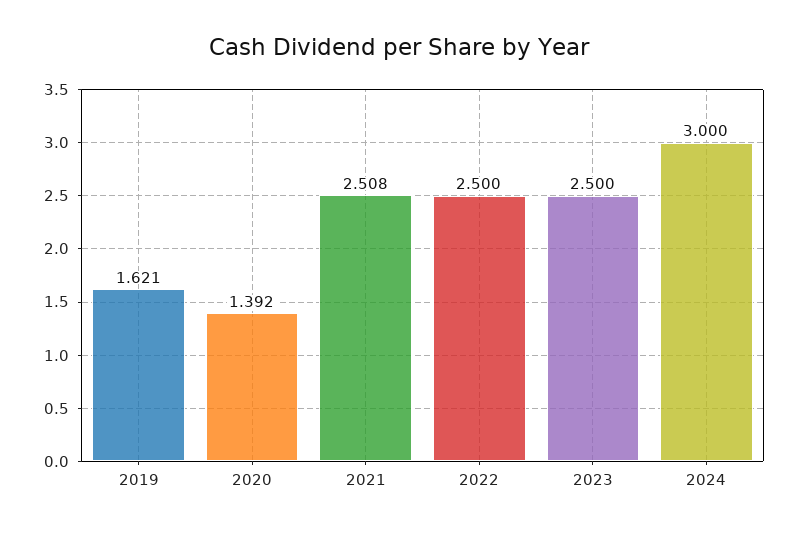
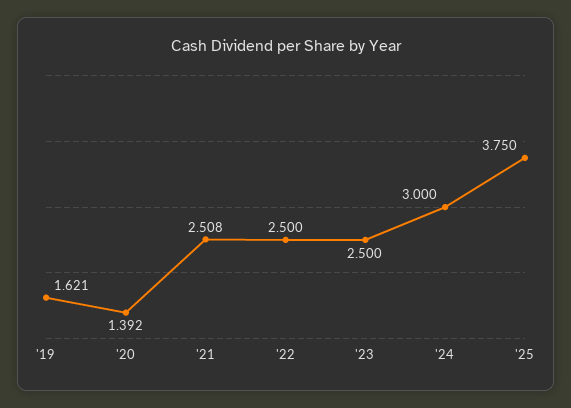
'25: none -> 3.75

